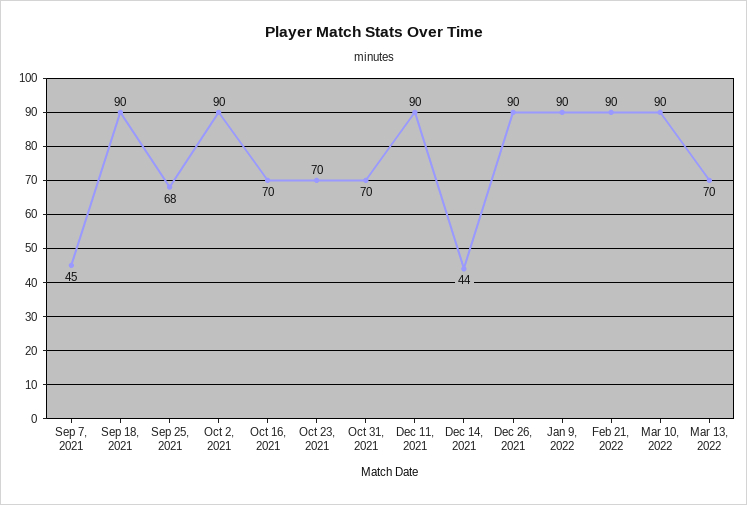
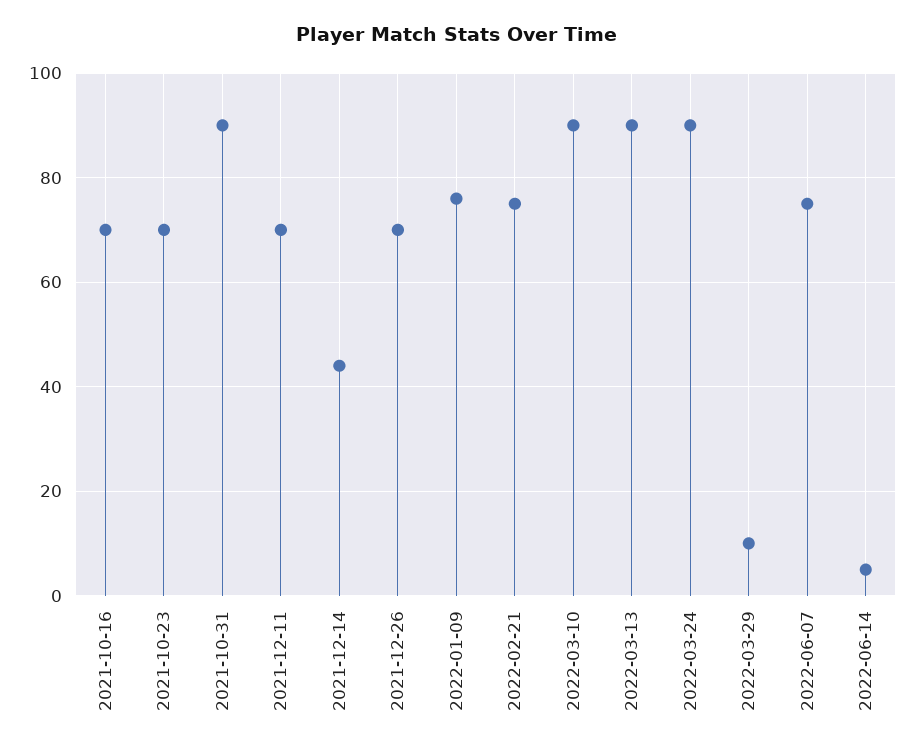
Sep 7, 2021: 45 -> none
Sep 18, 2021: 90 -> none
Sep 25, 2021: 68 -> none
Oct 2, 2021: 90 -> none
Oct 31, 2021: 70 -> 90
Dec 11, 2021: 90 -> 70
Dec 26, 2021: 90 -> 70
Jan 9, 2022: 90 -> 75
Feb 21, 2022: 90 -> 75
Mar 13, 2022: 70 -> 90
2022-03-24: none -> 90
2022-03-29: none -> 10
2022-06-07: none -> 75
2022-06-14: none -> 5

